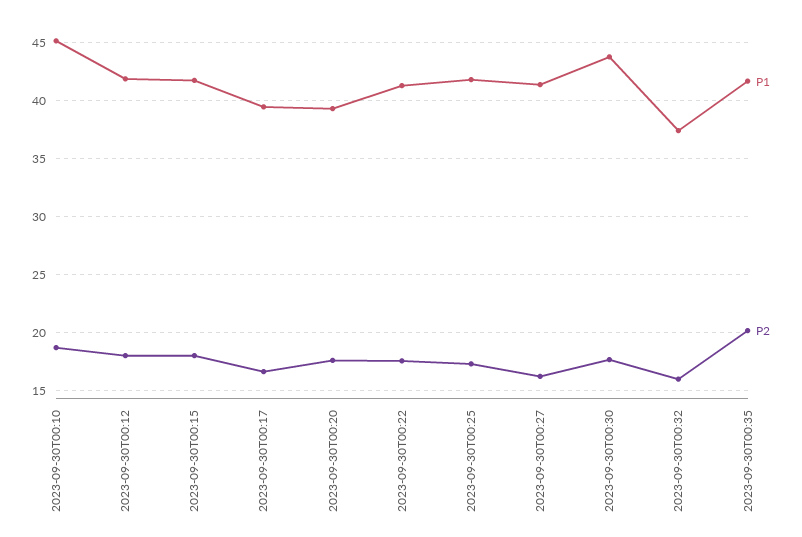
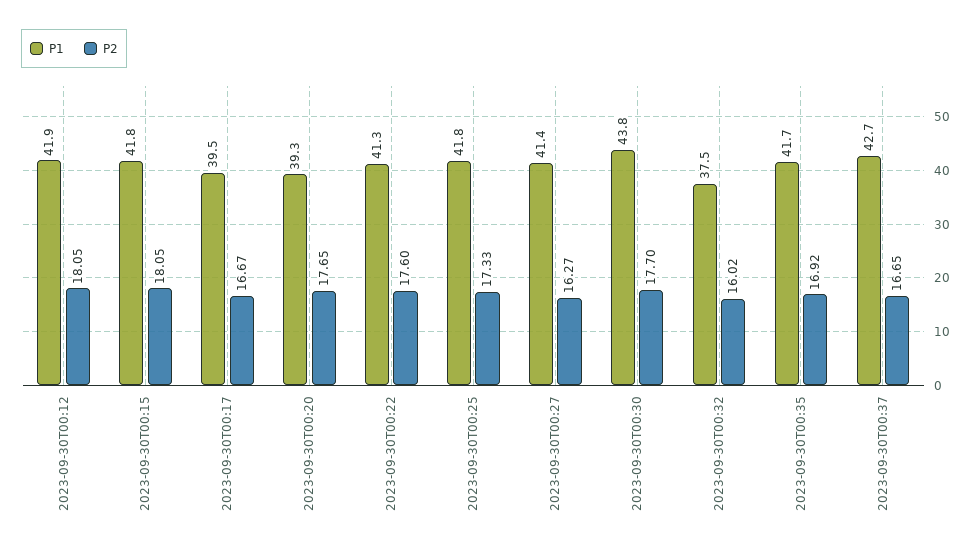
P1, 2023-09-30T00:10: 45 -> none
P2, 2023-09-30T00:10: 19 -> none
P2, 2023-09-30T00:35: 20 -> 16.92
P1, 2023-09-30T00:37: none -> 42.7
P2, 2023-09-30T00:37: none -> 16.65

